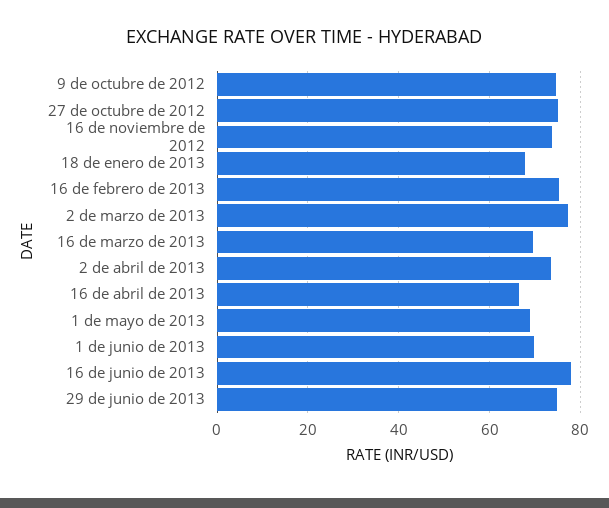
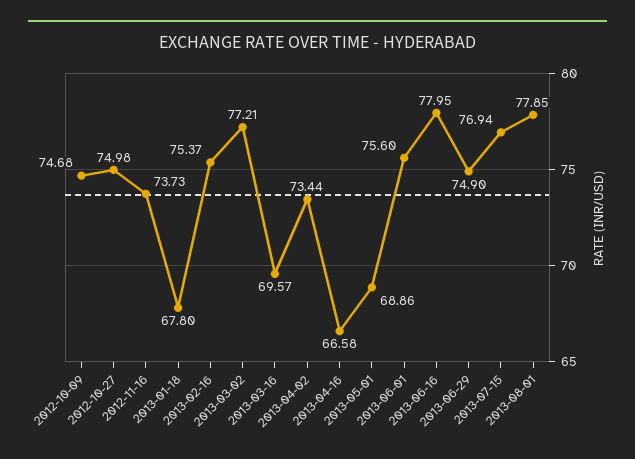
1 de junio de 2013: 70 -> 75.6
2013-07-15: none -> 76.94
2013-08-01: none -> 77.85

